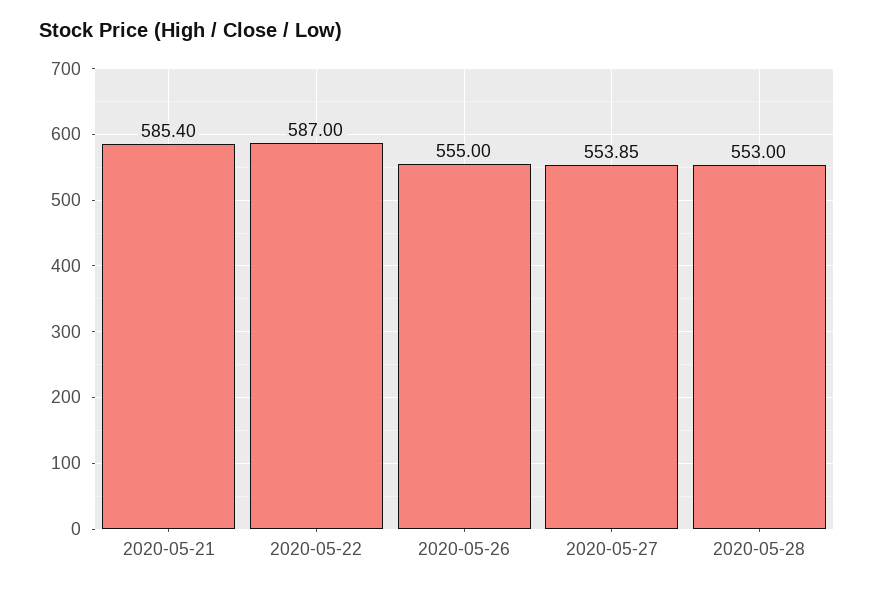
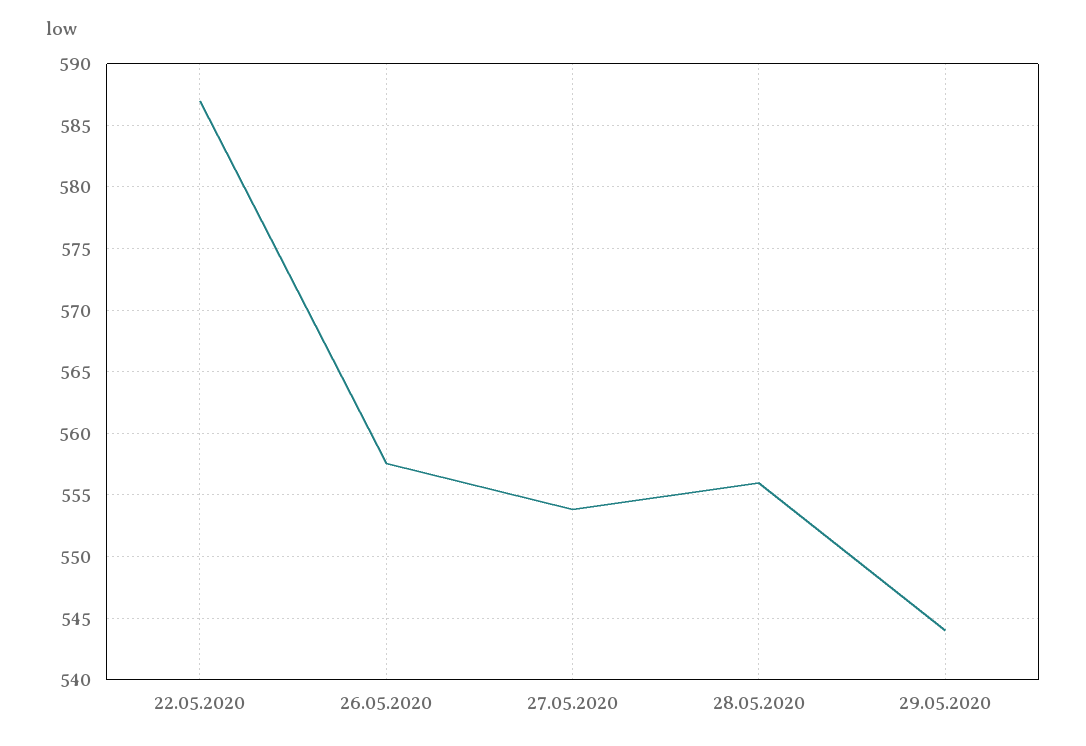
2020-05-21: 585.4 -> none
2020-05-26: 555 -> 557.5
2020-05-28: 553 -> 556
29.05.2020: none -> 544

